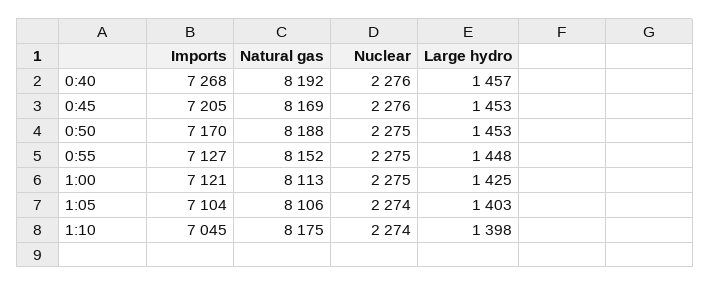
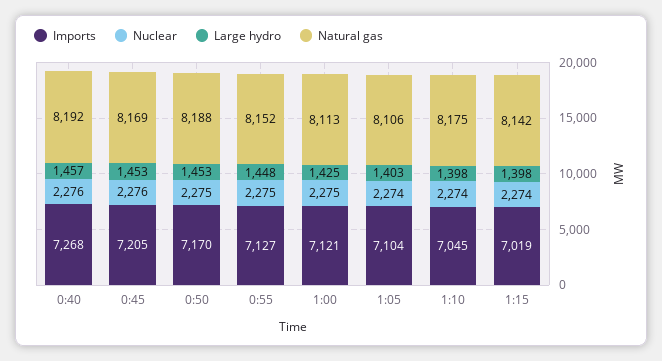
Imports, 1:15: none -> 7019
Nuclear, 1:15: none -> 2274
Large hydro, 1:15: none -> 1398
Natural gas, 1:15: none -> 8142

